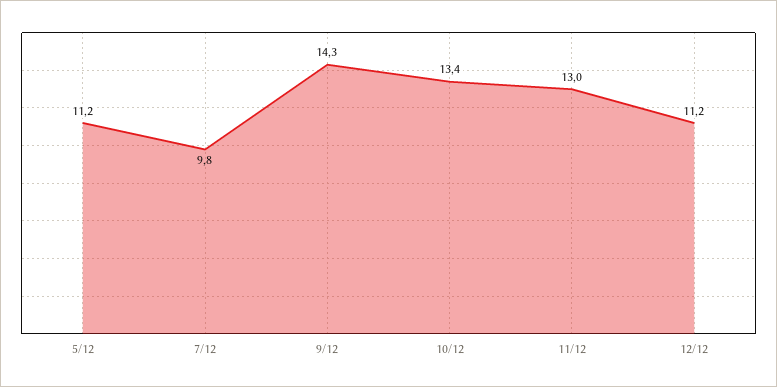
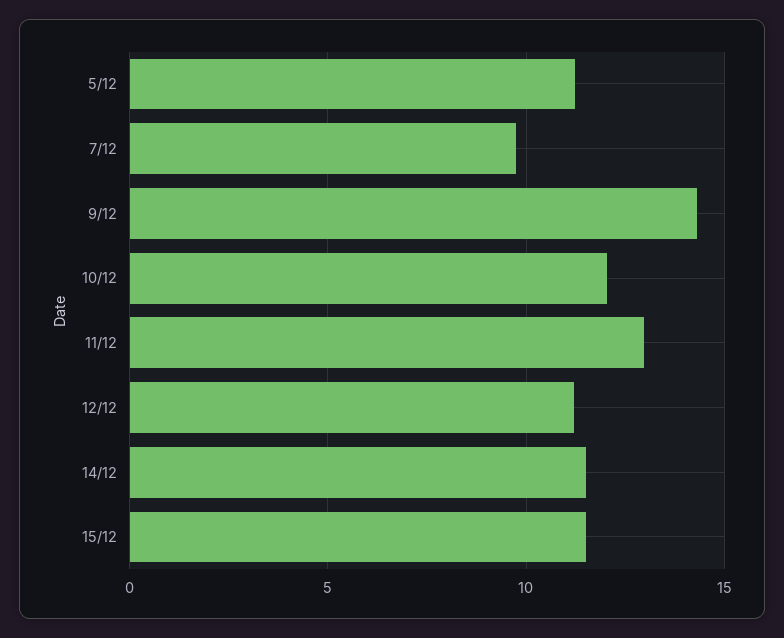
10/12: 13.4 -> 12
14/12: none -> 11.5
15/12: none -> 11.5

